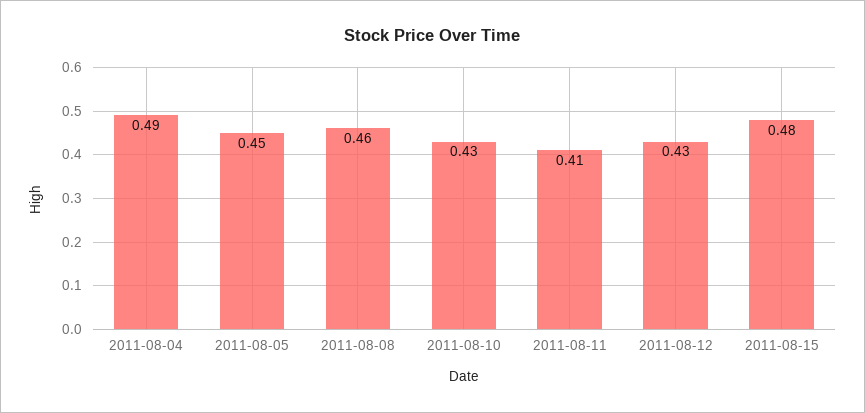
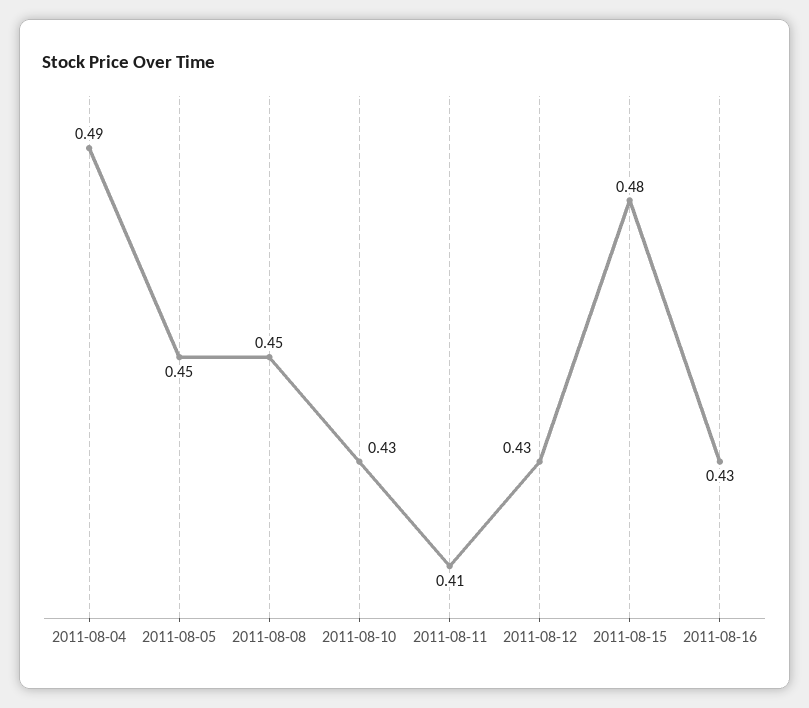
2011-08-08: 0.46 -> 0.45
2011-08-16: none -> 0.43

